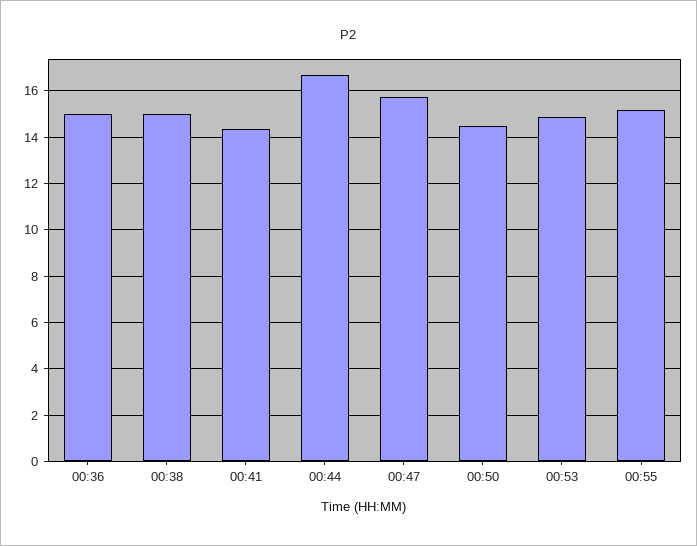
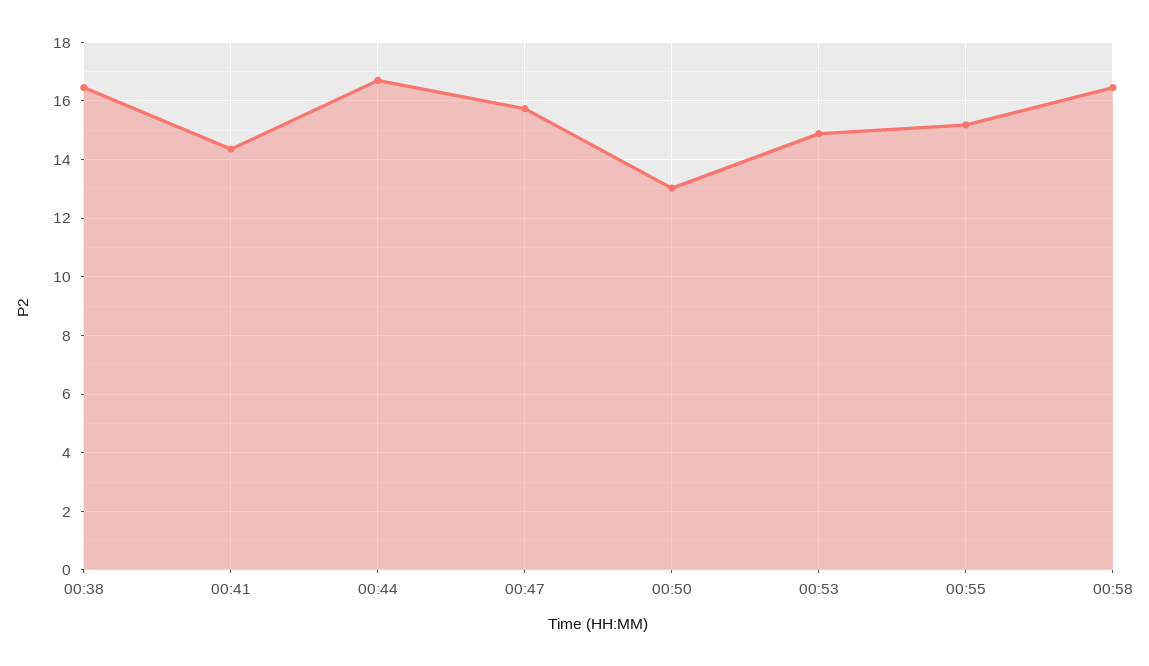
00:36: 15 -> none
00:38: 15 -> 16.5
00:50: 14.5 -> 13
00:58: none -> 16.5

